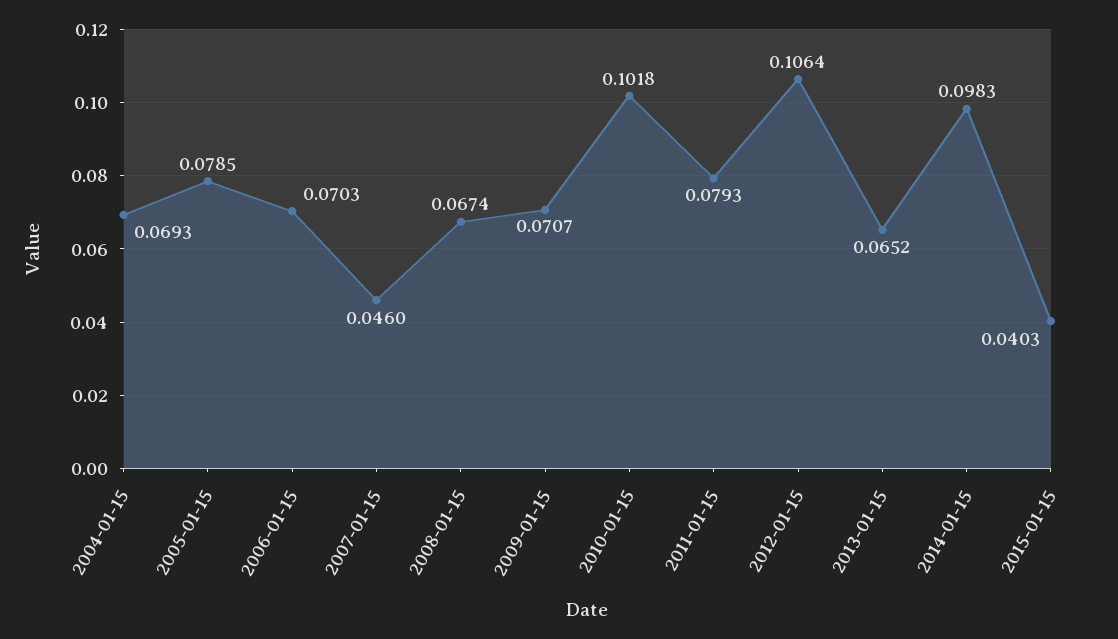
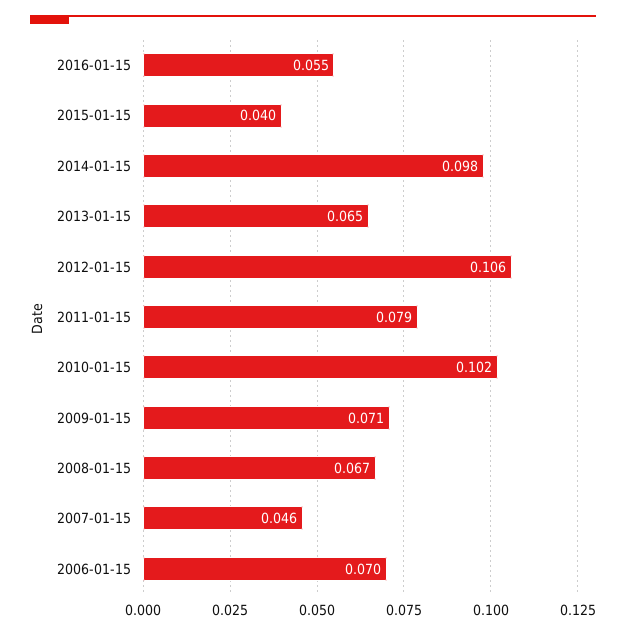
2004-01-15: 0.0693 -> none
2005-01-15: 0.0785 -> none
2016-01-15: none -> 0.055

